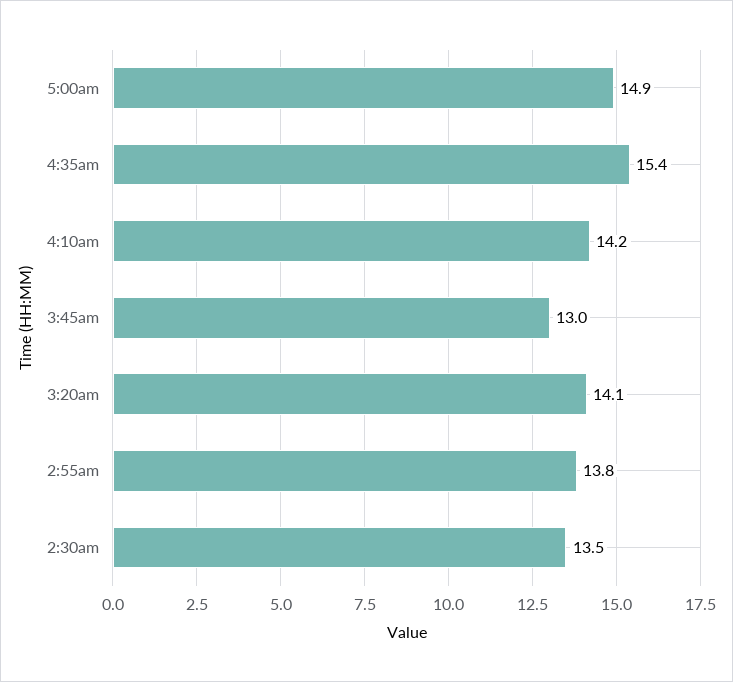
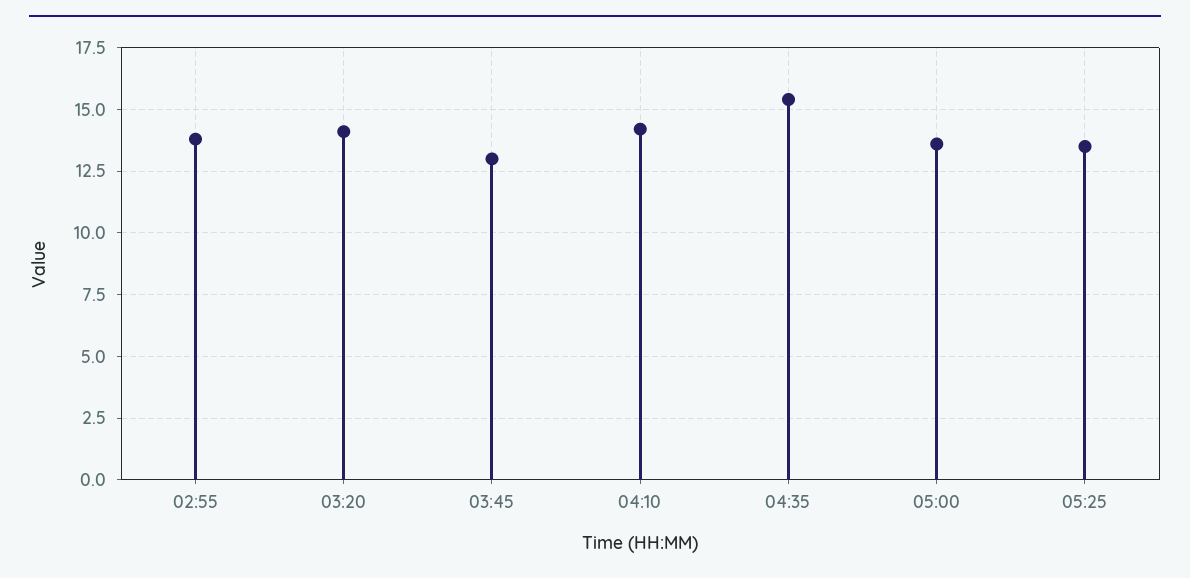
5:00am: 14.9 -> 13.5
2:30am: 13.5 -> none
05:25: none -> 13.5

